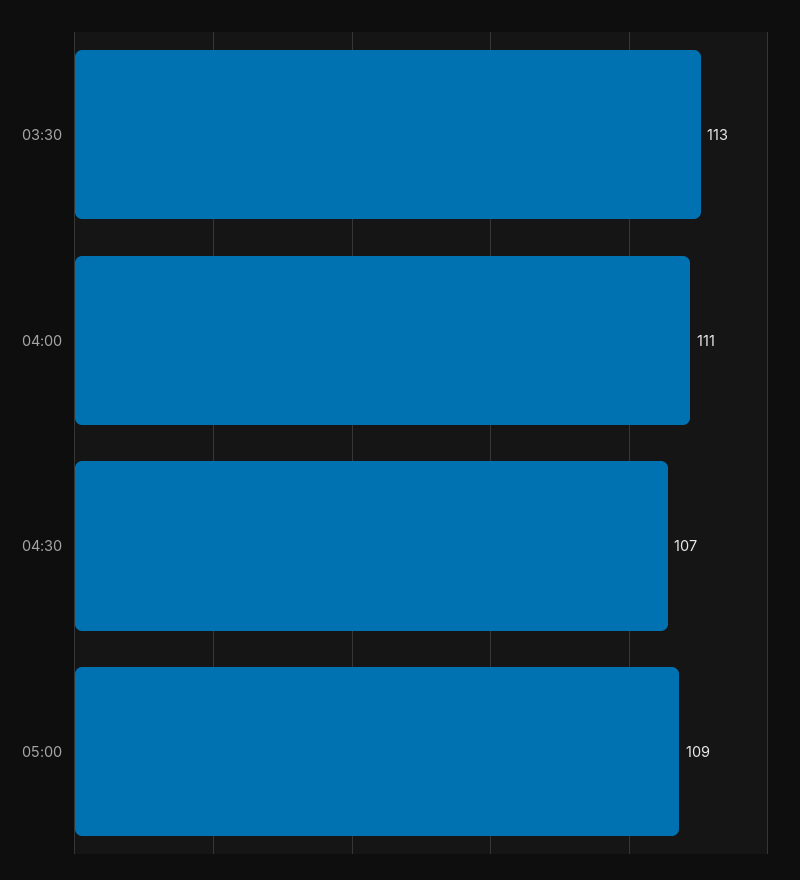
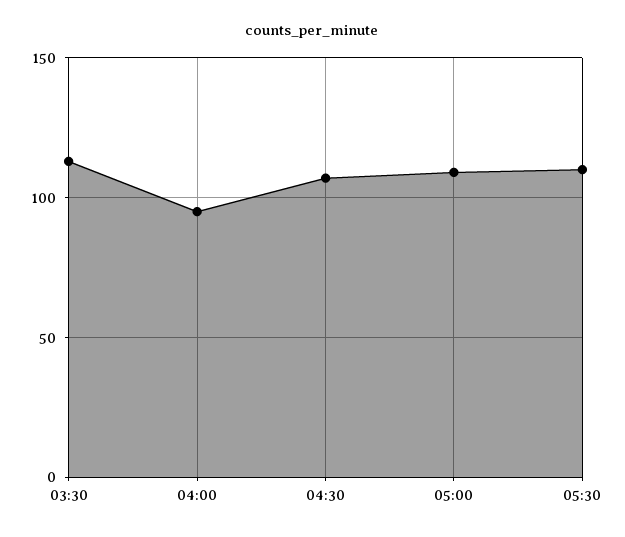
04:00: 111 -> 95
05:30: none -> 110

